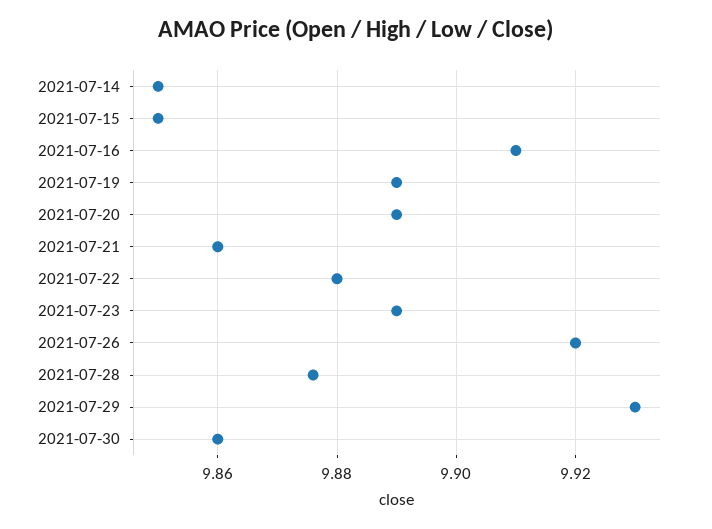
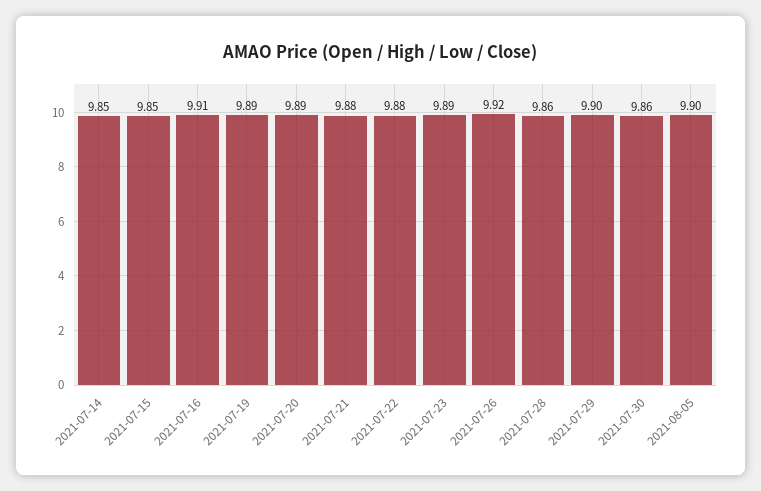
2021-07-21: 9.86 -> 9.88
2021-07-28: 9.875 -> 9.86
2021-07-29: 9.93 -> 9.9
2021-08-05: none -> 9.9

